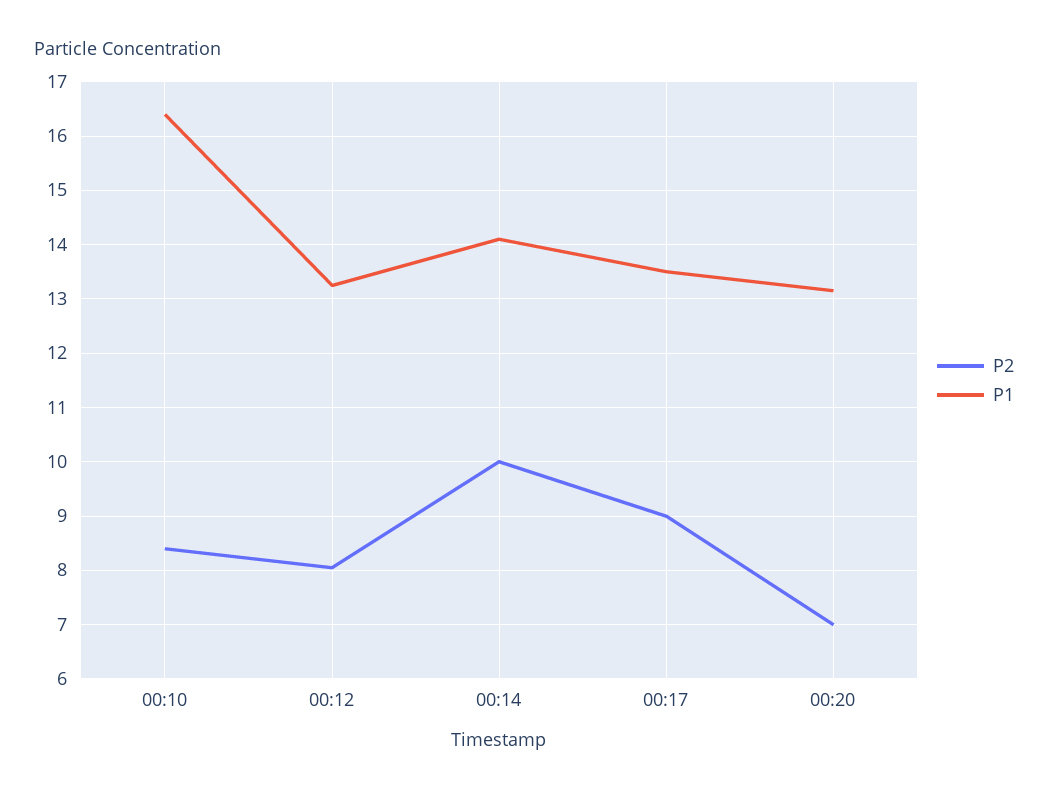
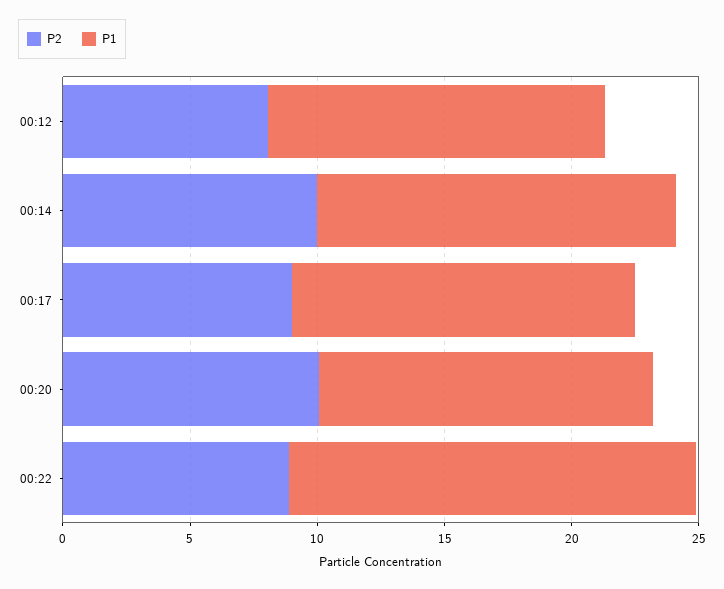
P2, 00:10: 8.4 -> none
P1, 00:10: 16.4 -> none
P2, 00:20: 7 -> 10
P2, 00:22: none -> 9
P1, 00:22: none -> 16

